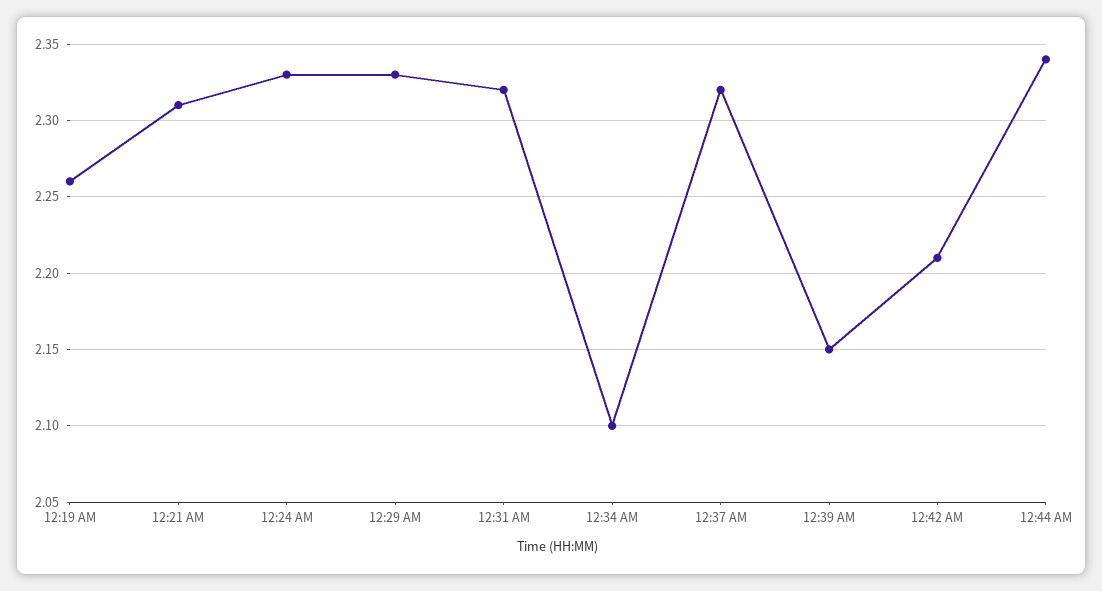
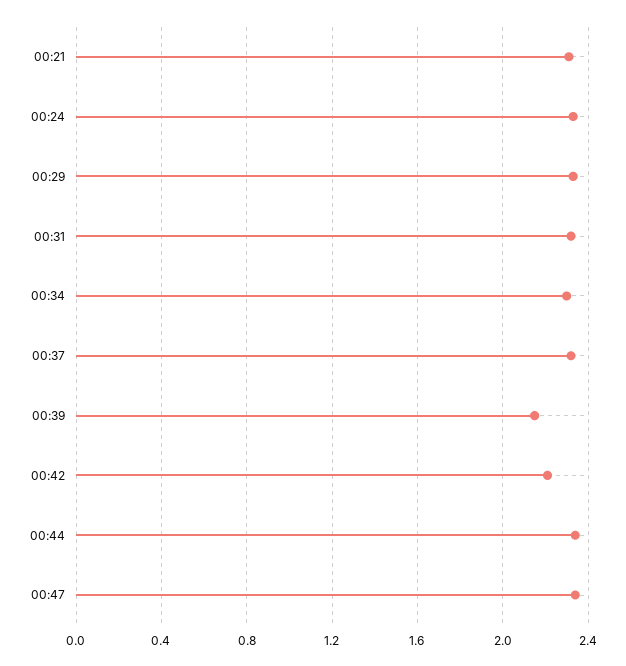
12:19 AM: 2.26 -> none
12:34 AM: 2.1 -> 2.3
00:47: none -> 2.35

